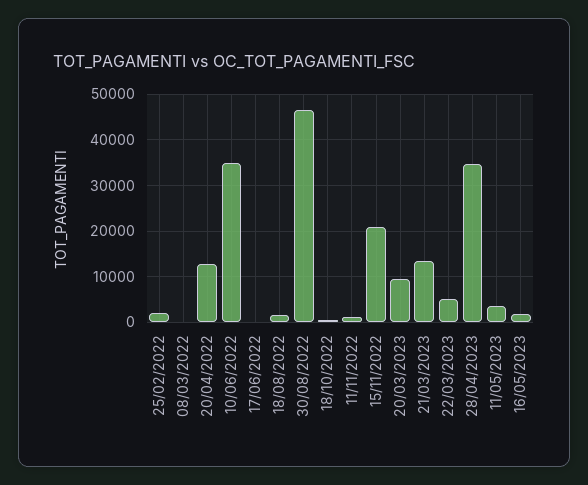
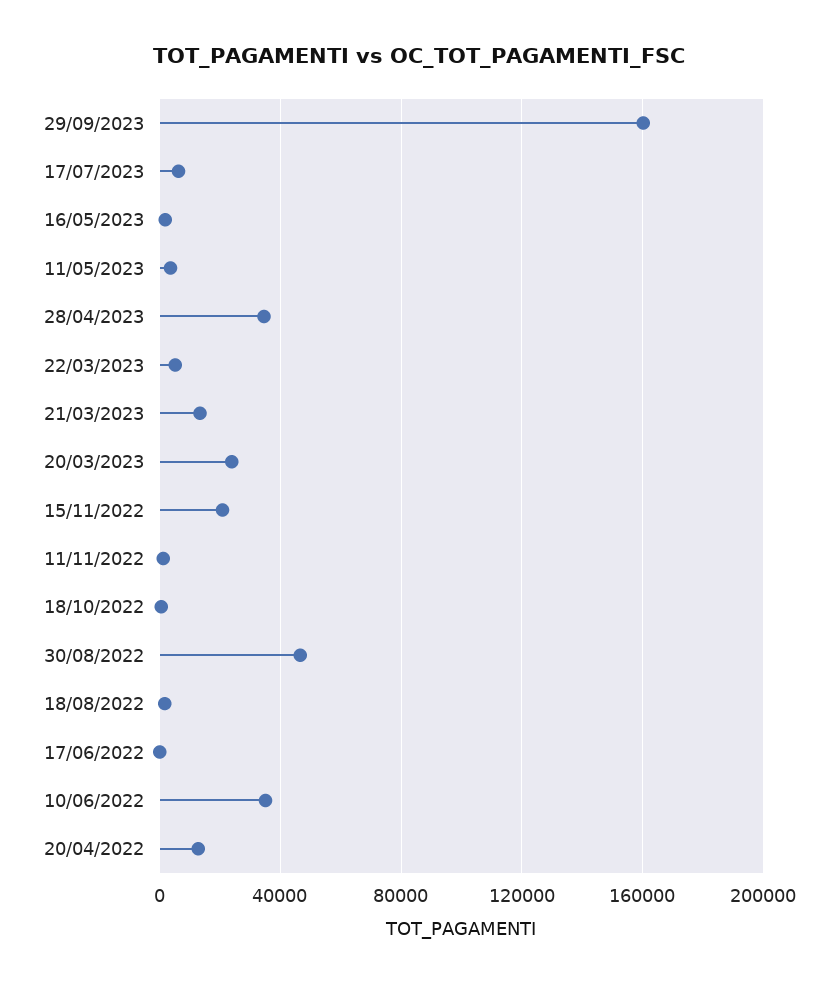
25/02/2022: 2000 -> none
08/03/2022: 0 -> none
20/03/2023: 10000 -> 25000
29/09/2023: none -> 160000
17/07/2023: none -> 5000

